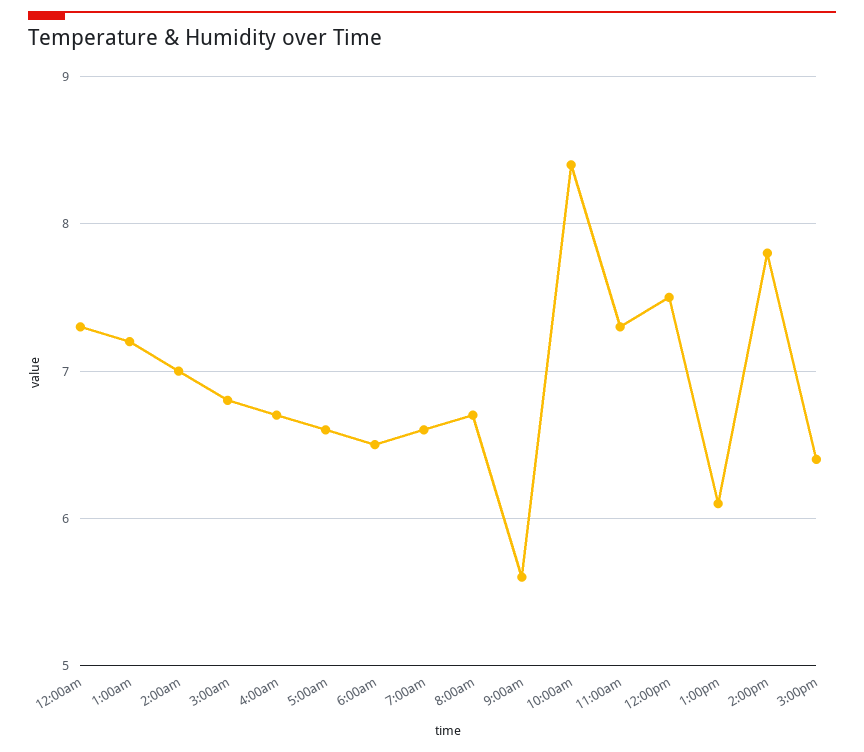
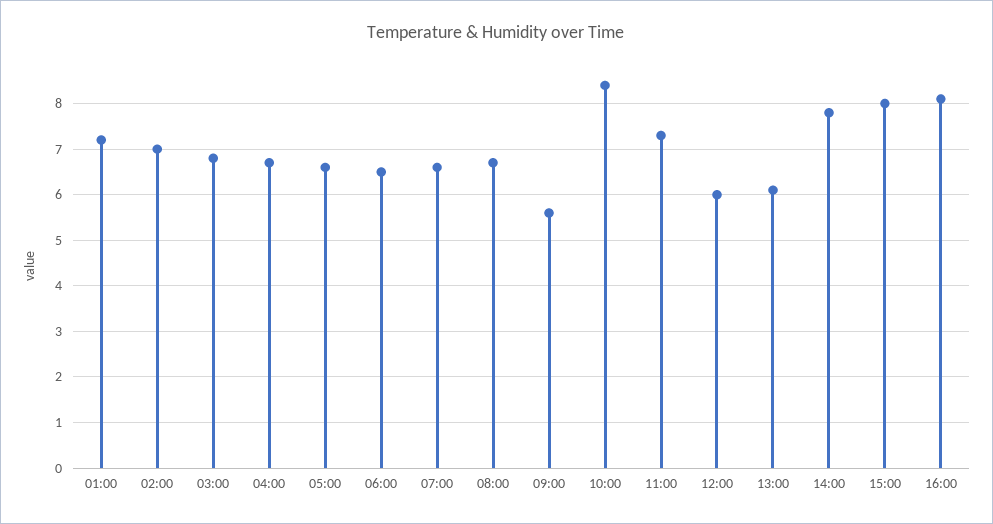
12:00am: 7.3 -> none
12:00pm: 7.5 -> 6
3:00pm: 6.4 -> 8
16:00: none -> 8

